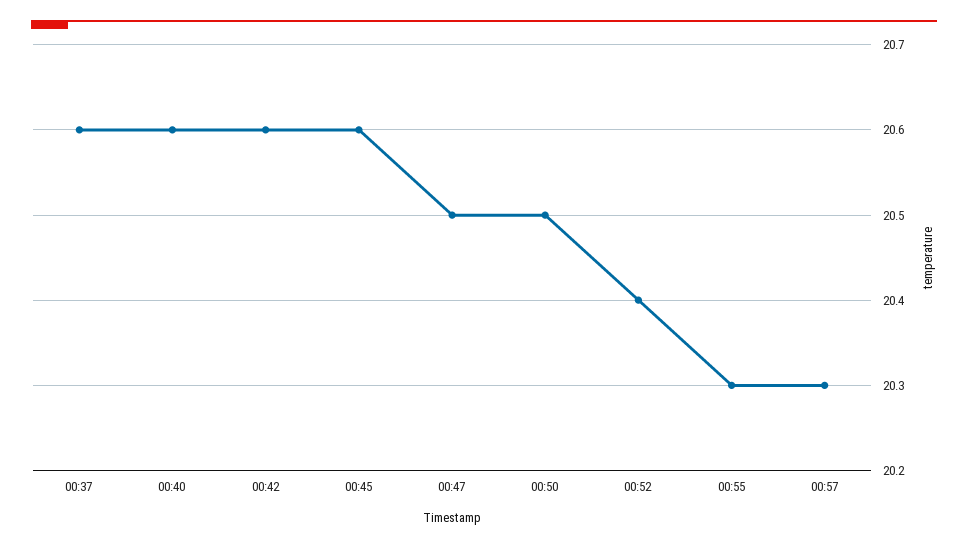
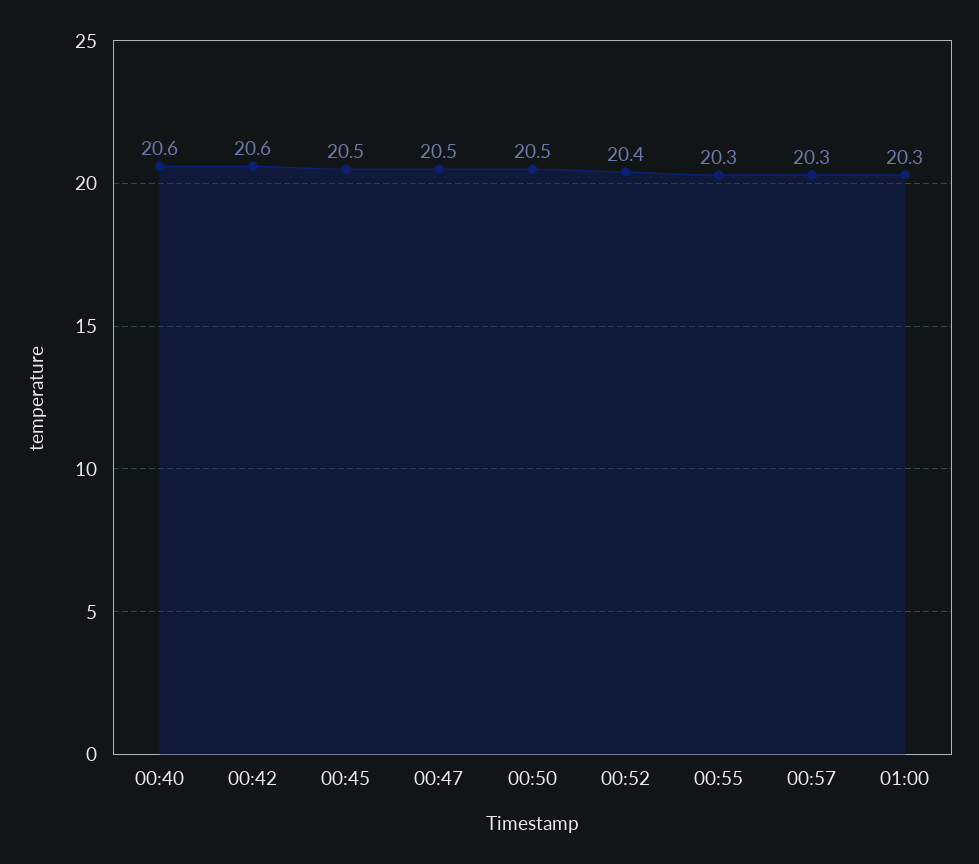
00:37: 20.6 -> none
00:45: 20.6 -> 20.5
01:00: none -> 20.3

